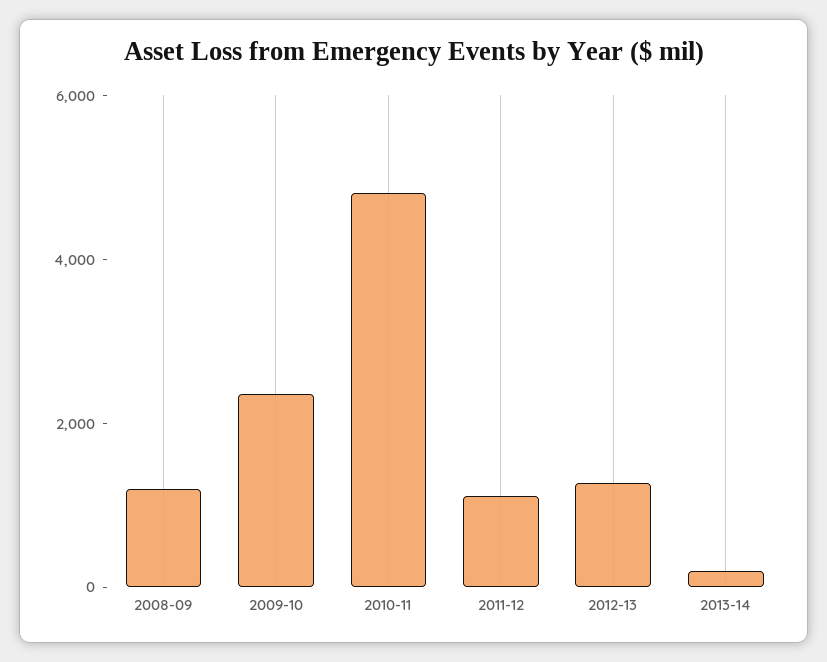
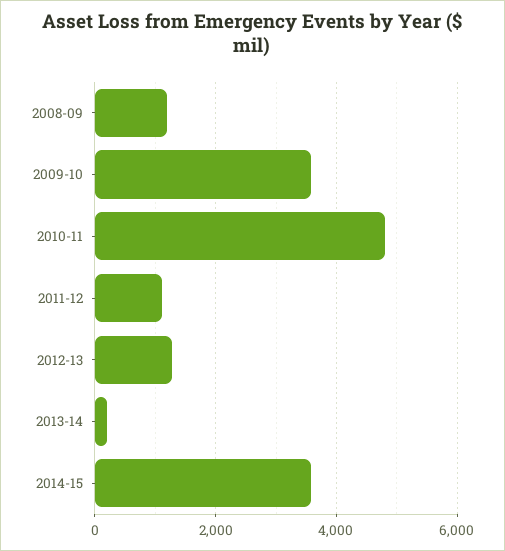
2009-10: 2500 -> 3600
2014-15: none -> 3600

